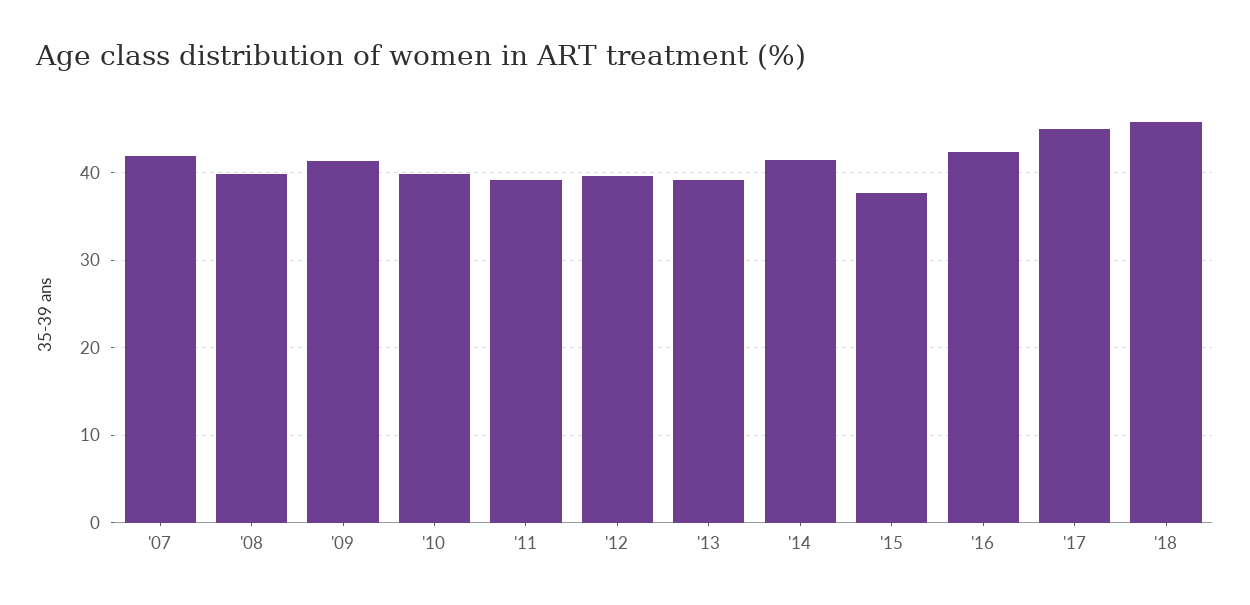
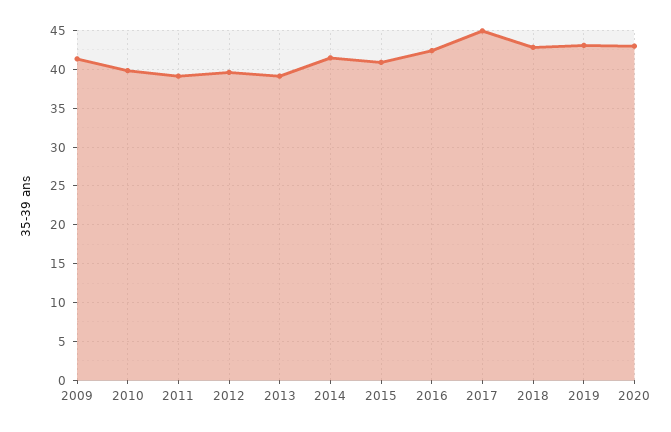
'07: 42 -> none
'08: 40 -> none
'15: 38 -> 41
'18: 46 -> 43
2019: none -> 43
2020: none -> 43

